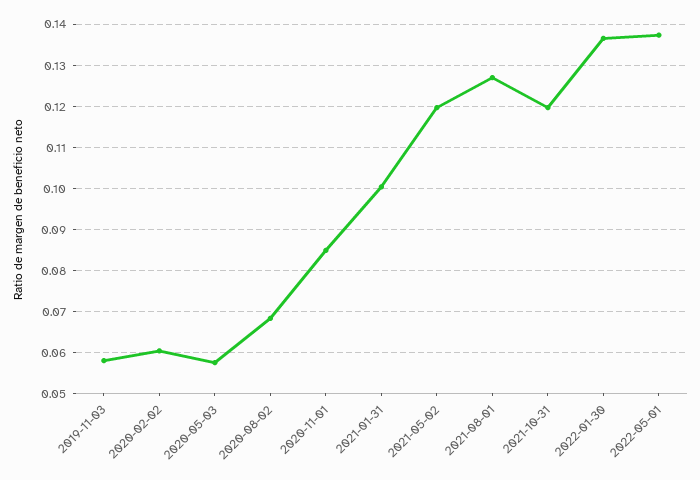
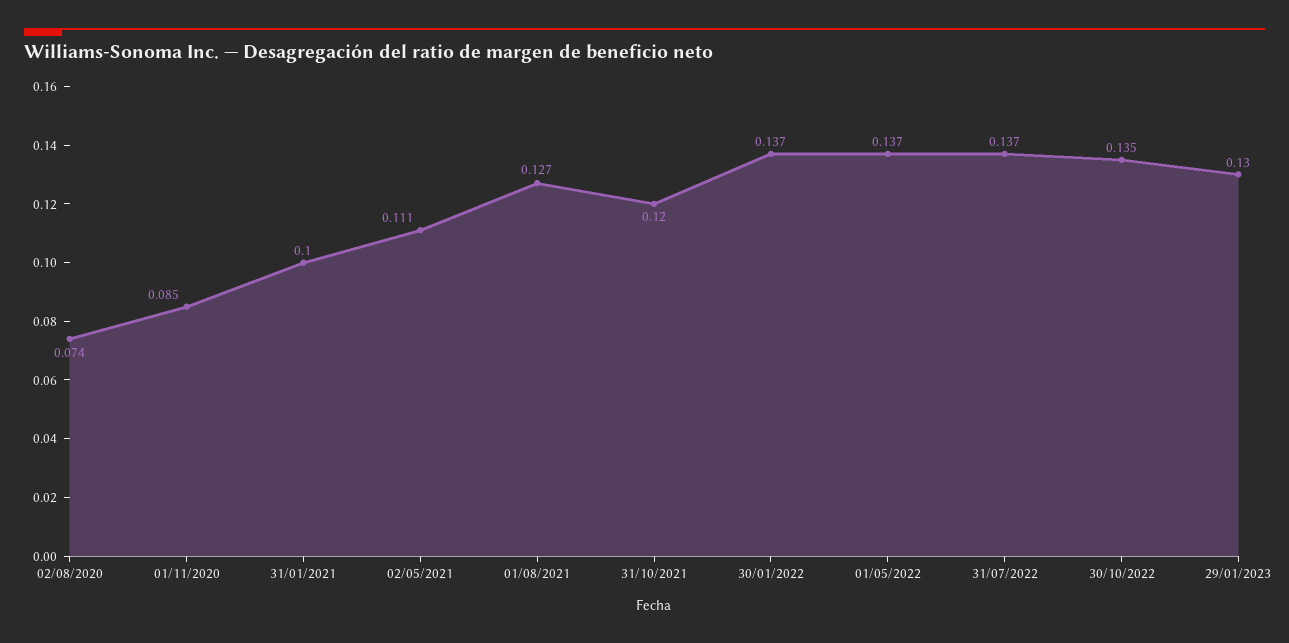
2019-11-03: 0.058 -> none
2020-02-02: 0.06 -> none
2020-05-03: 0.058 -> none
2020-08-02: 0.068 -> 0.074
2021-05-02: 0.12 -> 0.111
31/07/2022: none -> 0.137
30/10/2022: none -> 0.135
29/01/2023: none -> 0.13

